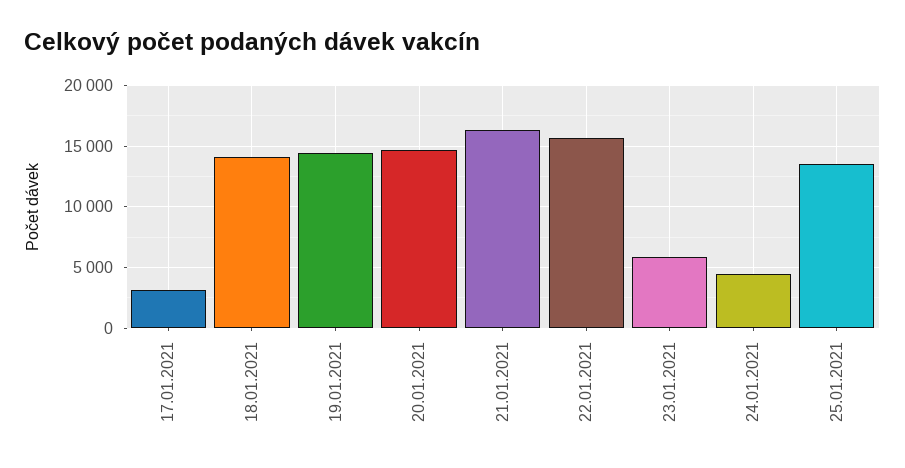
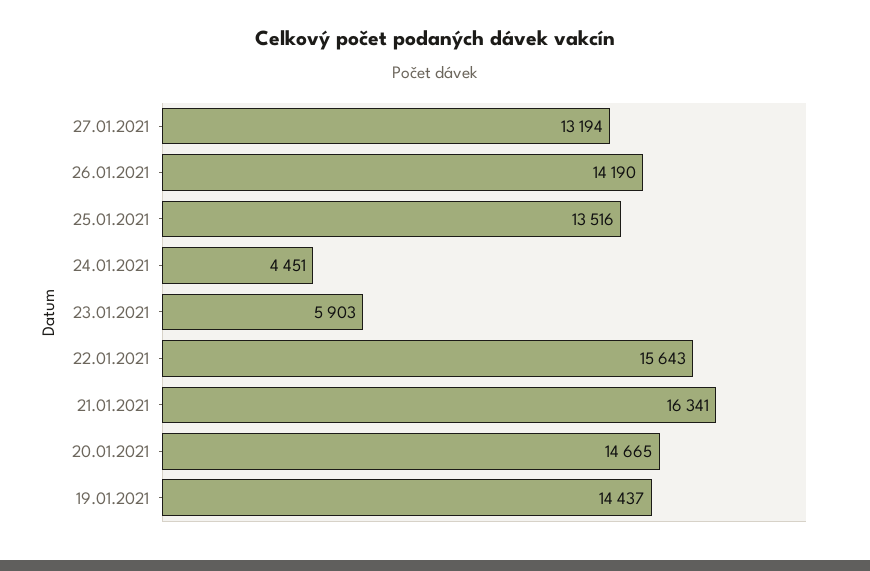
17.01.2021: 3000 -> none
18.01.2021: 14000 -> none
27.01.2021: none -> 13194
26.01.2021: none -> 14190

